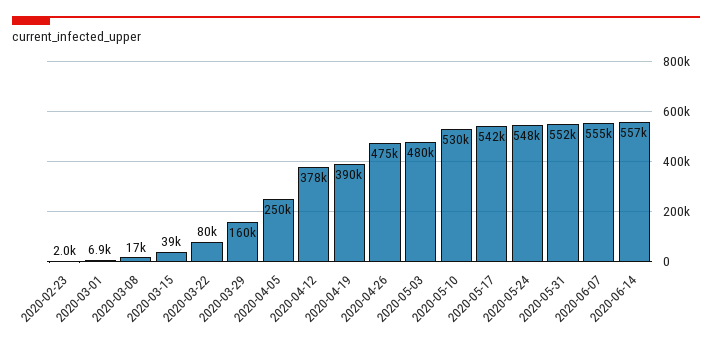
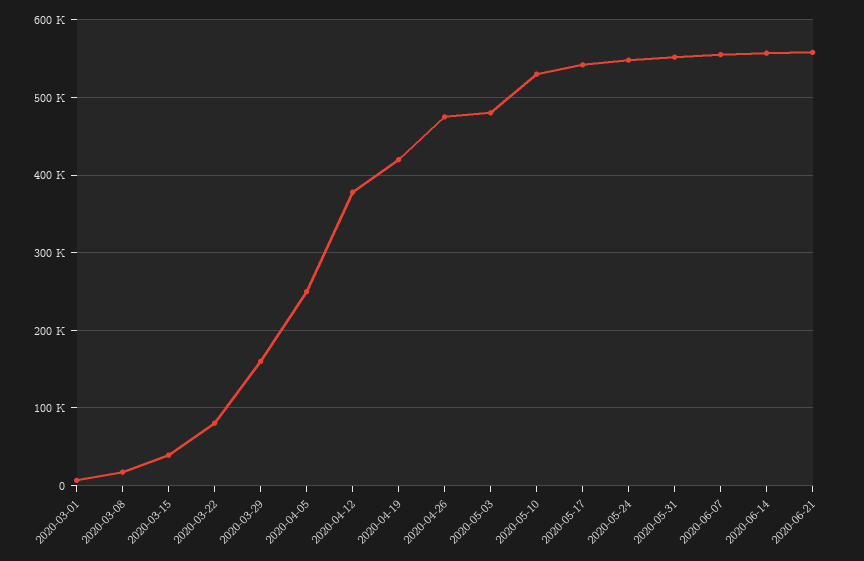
2020-02-23: 2000 -> none
2020-04-19: 390000 -> 420000
2020-06-21: none -> 560000

